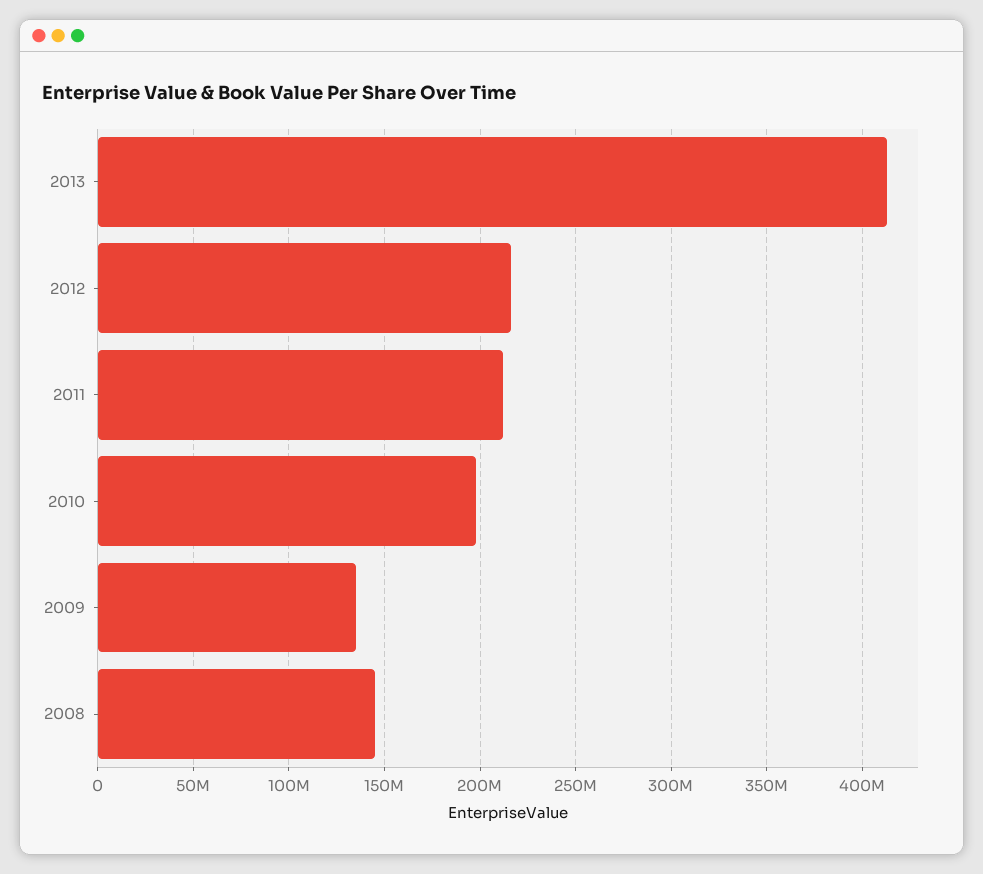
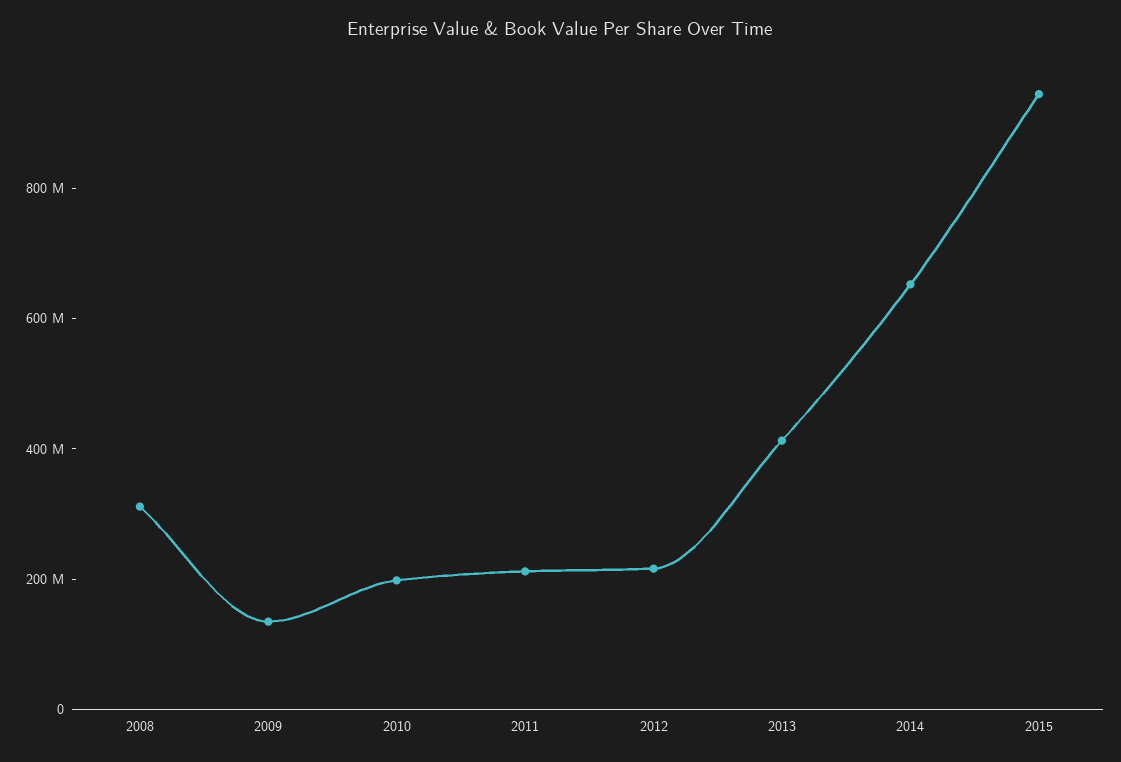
2008: 145000000 -> 300000000
2014: none -> 650000000
2015: none -> 950000000

